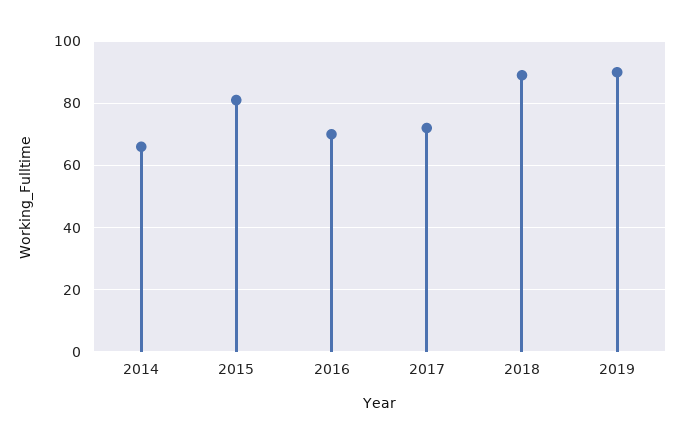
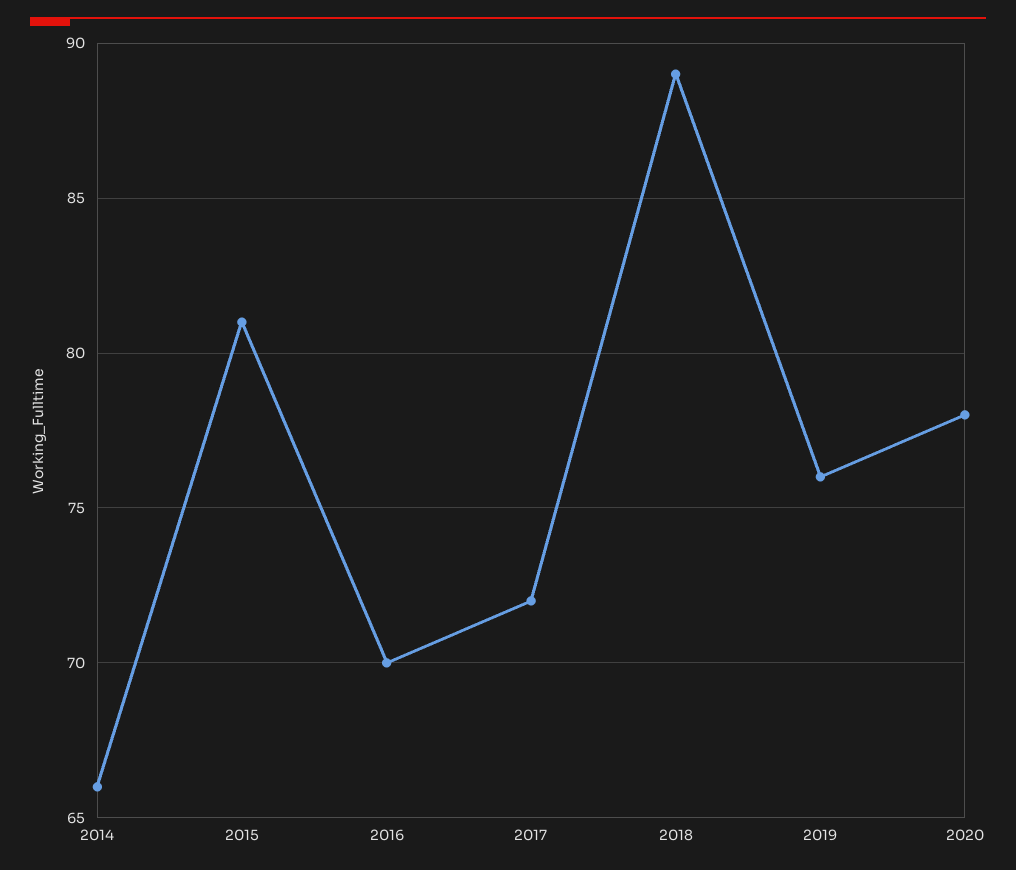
2019: 90 -> 76
2020: none -> 78

